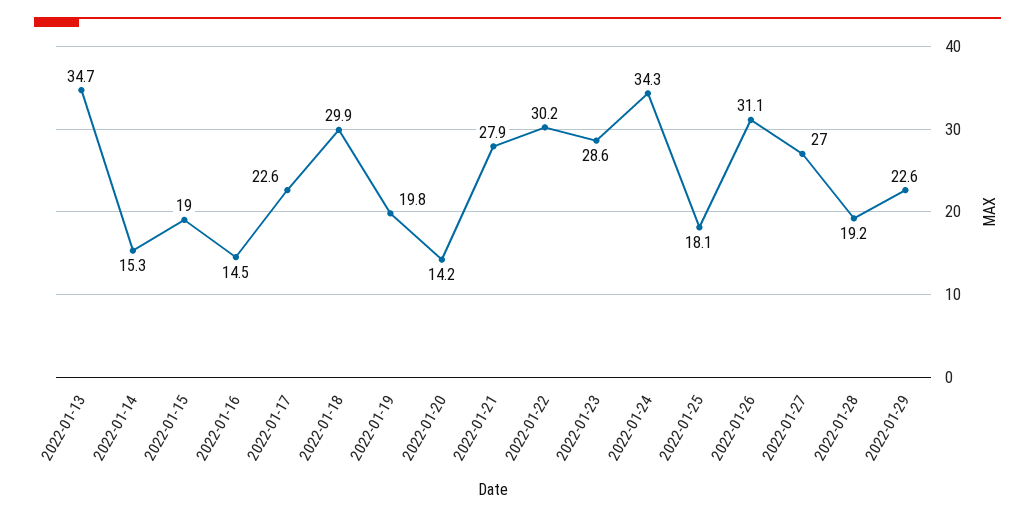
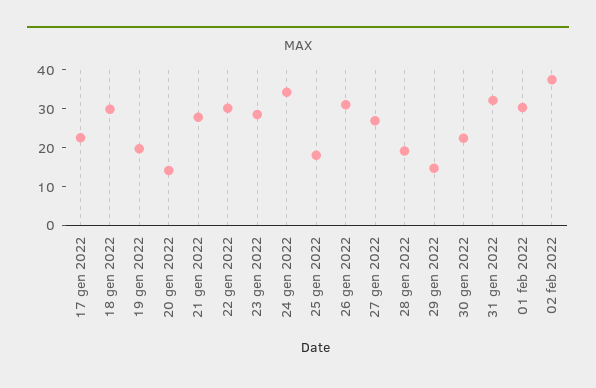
2022-01-13: 34.7 -> none
2022-01-14: 15.3 -> none
2022-01-15: 19 -> none
2022-01-16: 14.5 -> none
2022-01-29: 22.6 -> 15
30 gen 2022: none -> 22.5
31 gen 2022: none -> 32.5
01 feb 2022: none -> 30
02 feb 2022: none -> 37.5

